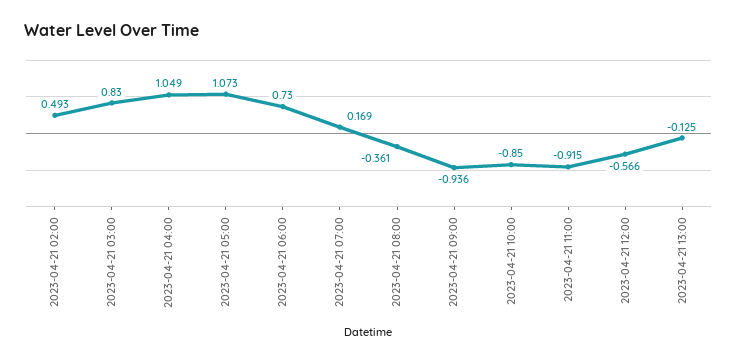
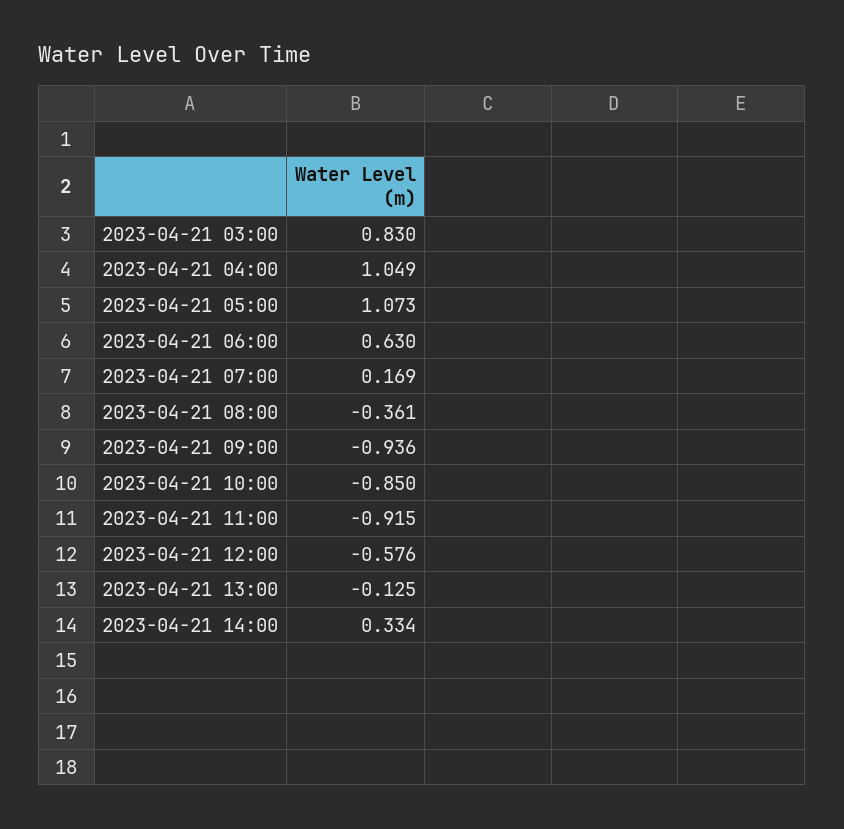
2023-04-21 02:00: 0.493 -> none
2023-04-21 06:00: 0.73 -> 0.63
2023-04-21 12:00: -0.566 -> -0.576
2023-04-21 14:00: none -> 0.334

